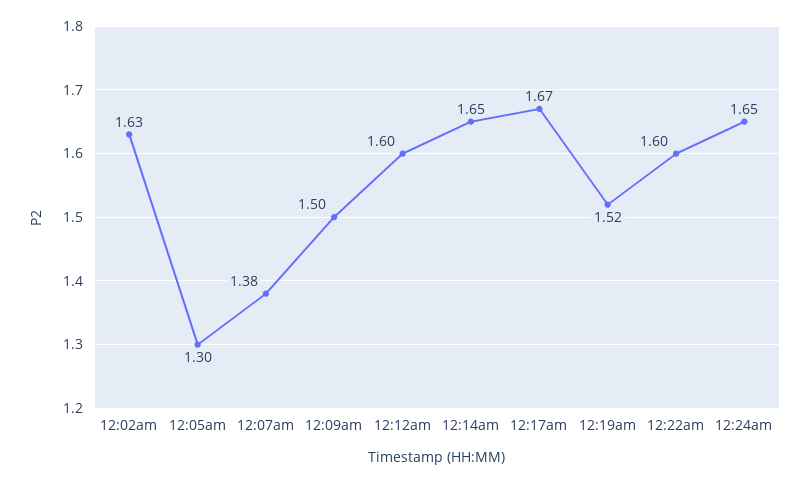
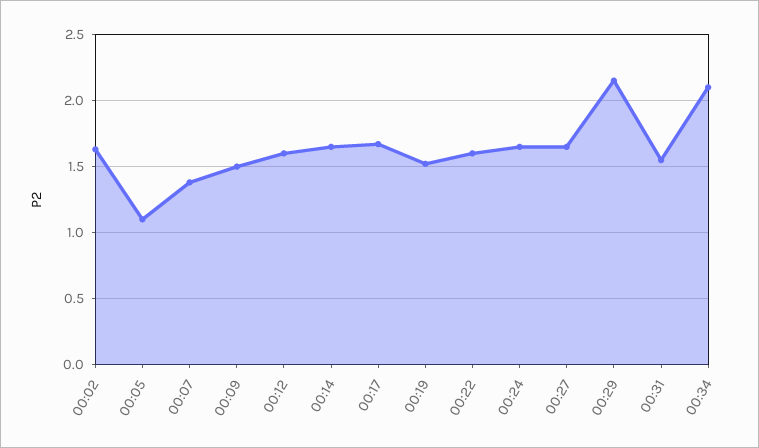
12:05am: 1.3 -> 1.1
00:27: none -> 1.65
00:29: none -> 2.15
00:31: none -> 1.55
00:34: none -> 2.1

